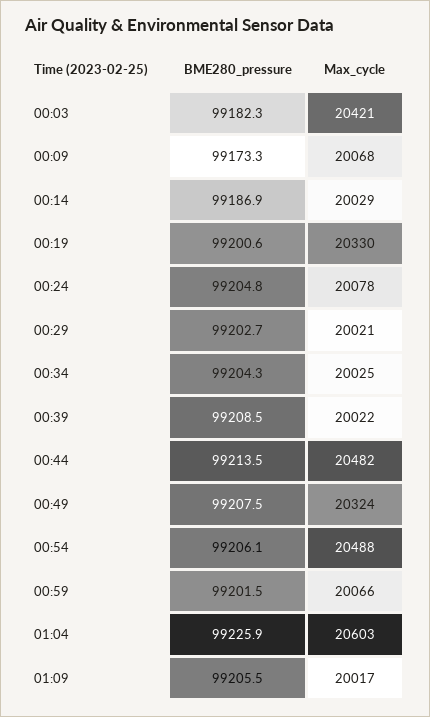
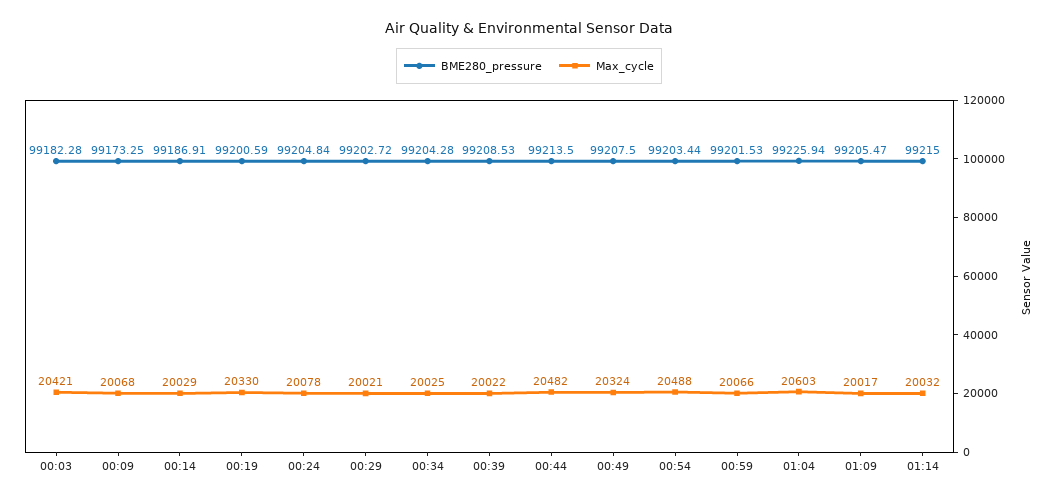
BME280_pressure, 00:54: 99206.1 -> 99203.44
BME280_pressure, 01:14: none -> 99215
Max_cycle, 01:14: none -> 20032

